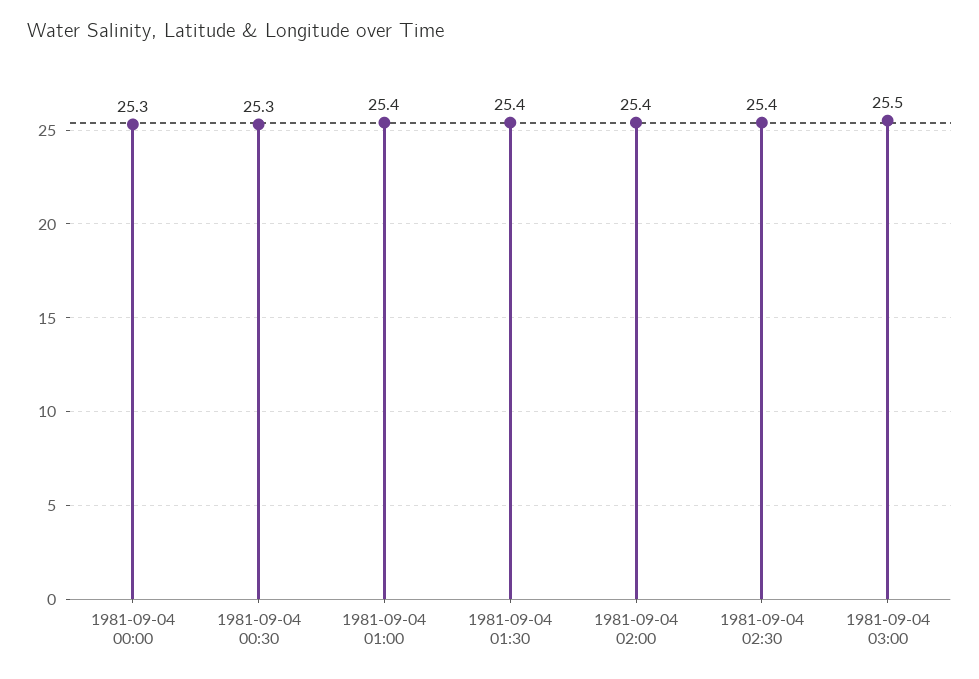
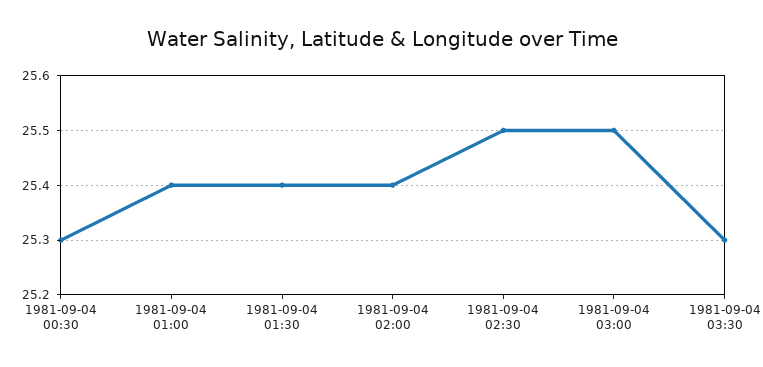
1981-09-04 00:00: 25.3 -> none
1981-09-04 02:30: 25.4 -> 25.5
1981-09-04 03:30: none -> 25.3

